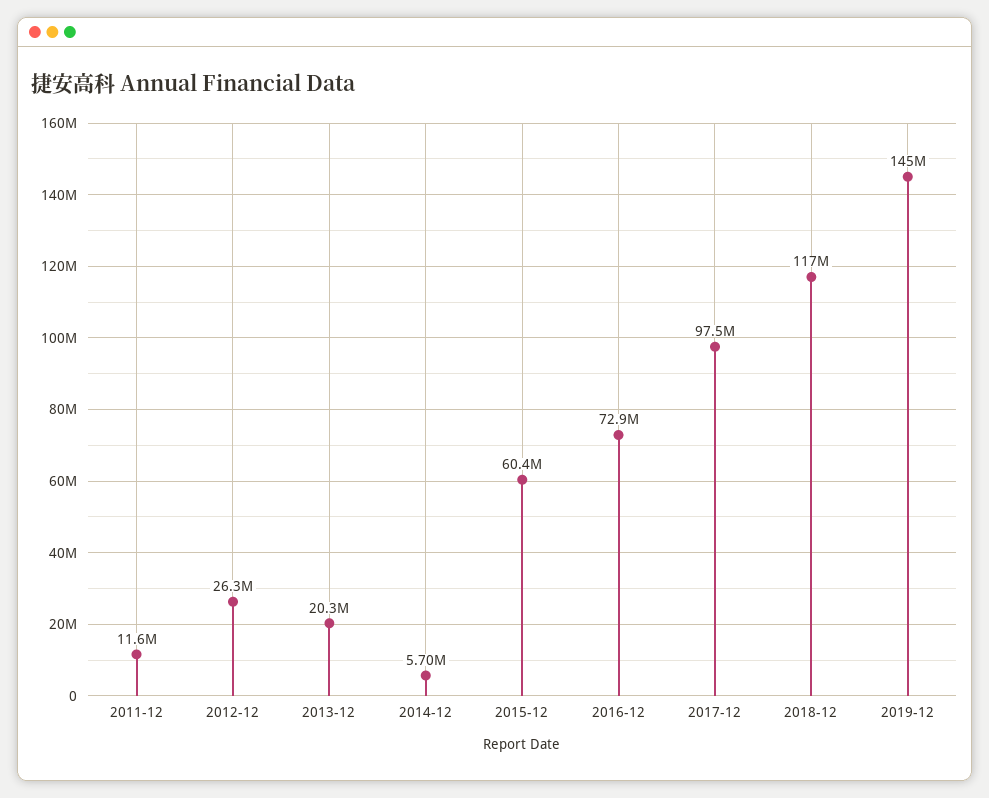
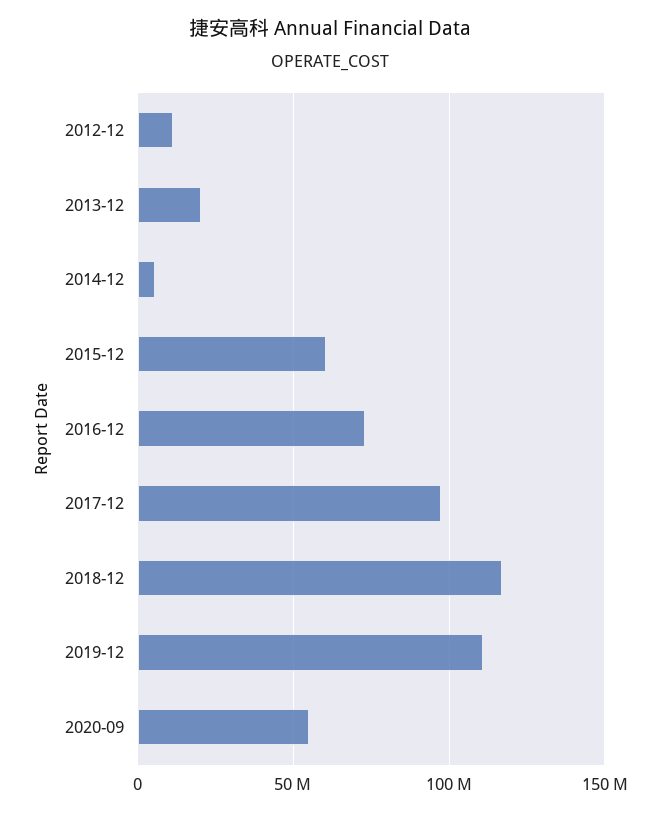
2011-12: 11600000 -> none
2012-12: 26300000 -> 10000000
2019-12: 145000000 -> 110000000
2020-09: none -> 55000000

